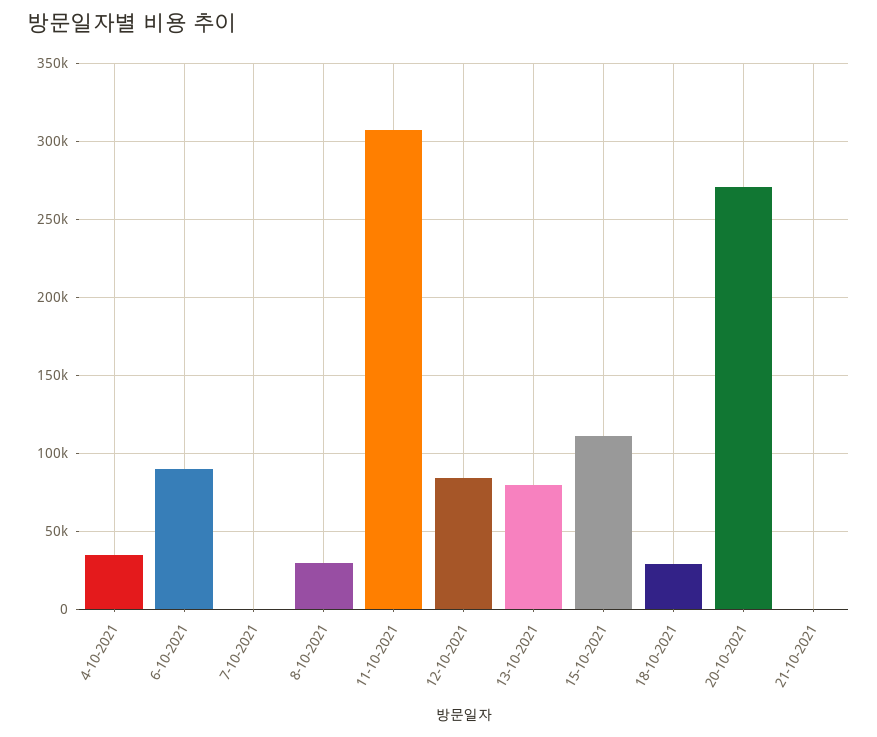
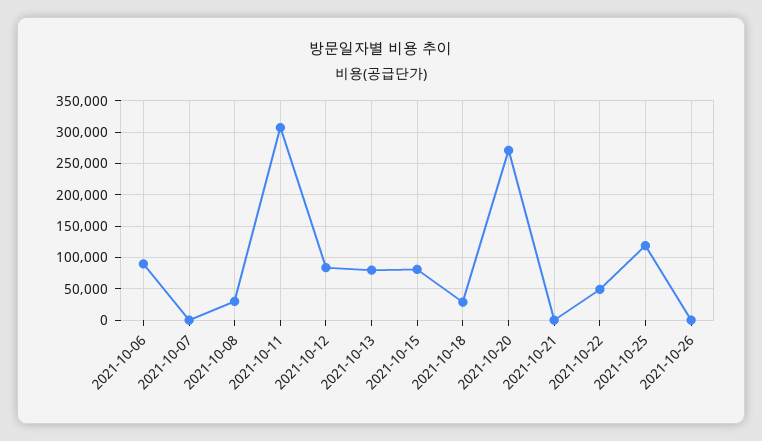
4-10-2021: 35000 -> none
15-10-2021: 110000 -> 80000
2021-10-22: none -> 50000
2021-10-25: none -> 120000
2021-10-26: none -> 0

